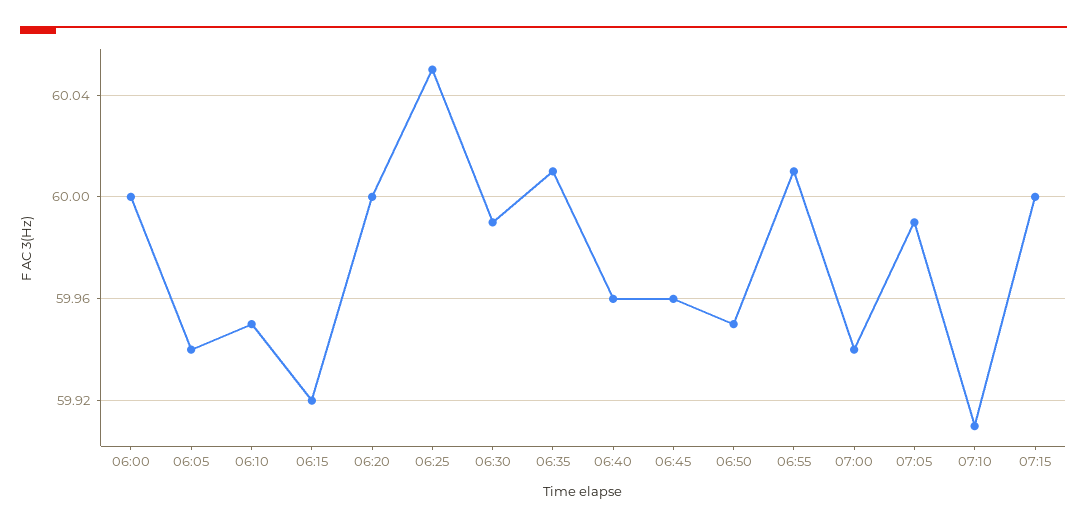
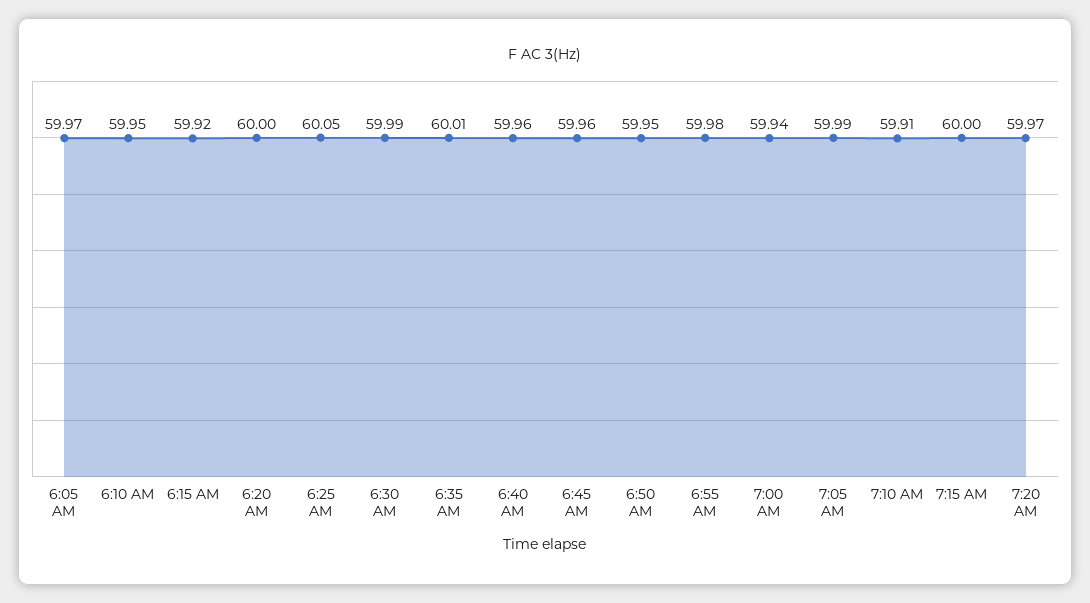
06:00: 60 -> none
06:05: 59.94 -> 59.97
06:55: 60.01 -> 59.98
7:20 AM: none -> 59.97

